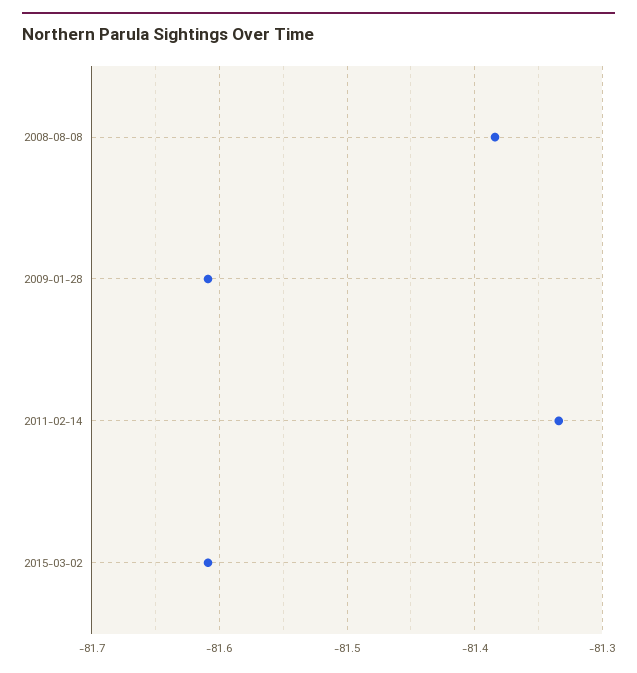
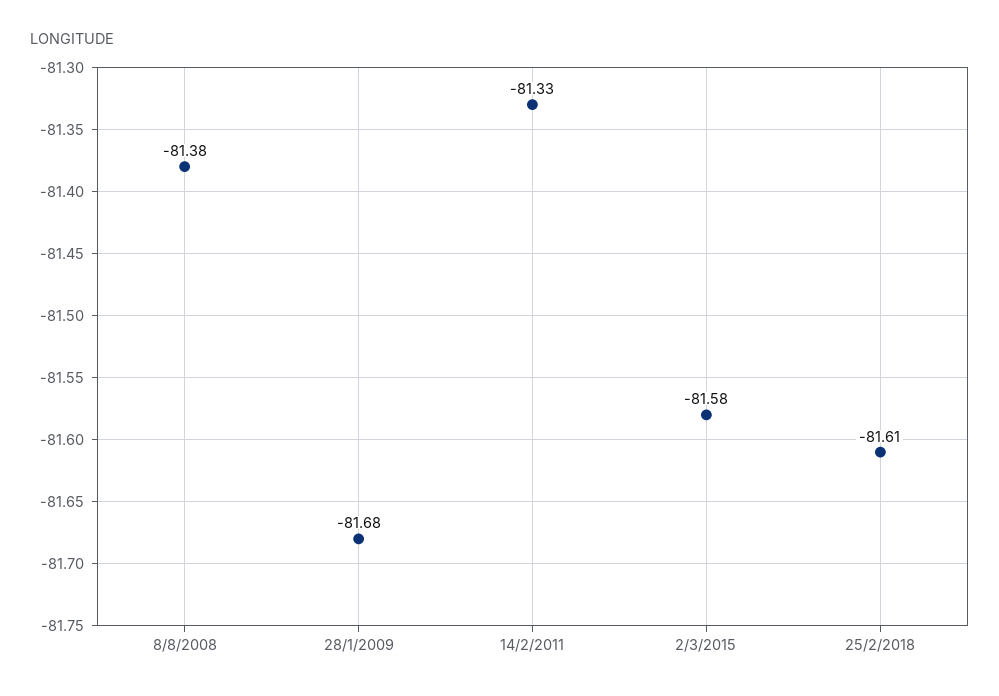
2009-01-28: -81.61 -> -81.68
2015-03-02: -81.61 -> -81.58
25/2/2018: none -> -81.61

